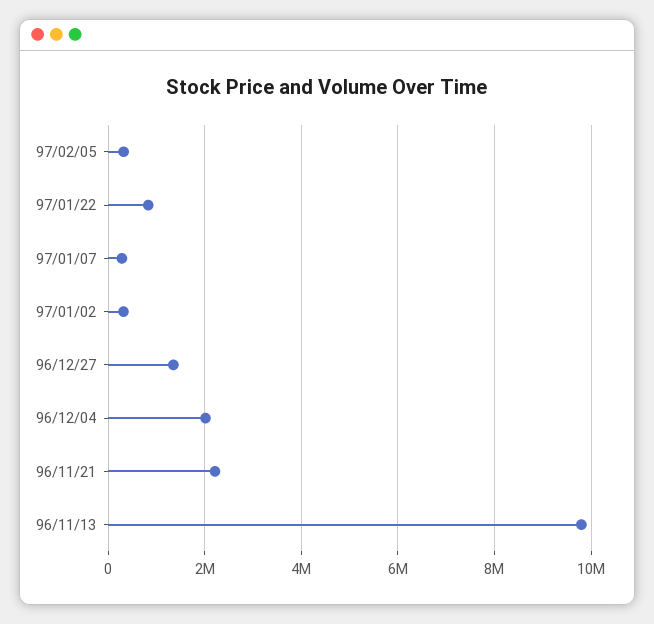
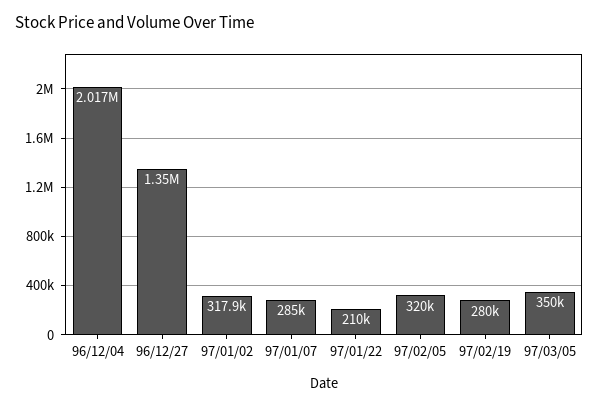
97/01/22: 800000 -> 210000
96/11/21: 2200000 -> none
96/11/13: 9800000 -> none
97/02/19: none -> 280000
97/03/05: none -> 350000

